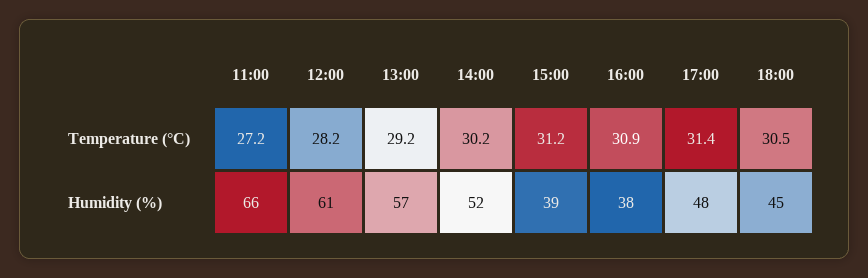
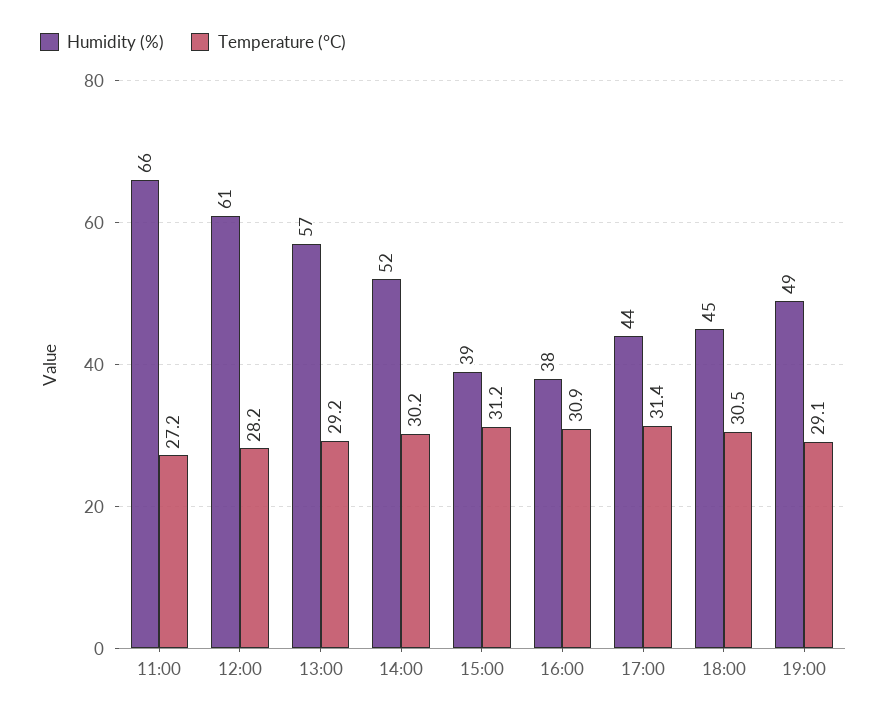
Humidity (%), 17:00: 48 -> 44
Humidity (%), 19:00: none -> 49
Temperature (°C), 19:00: none -> 29.1

